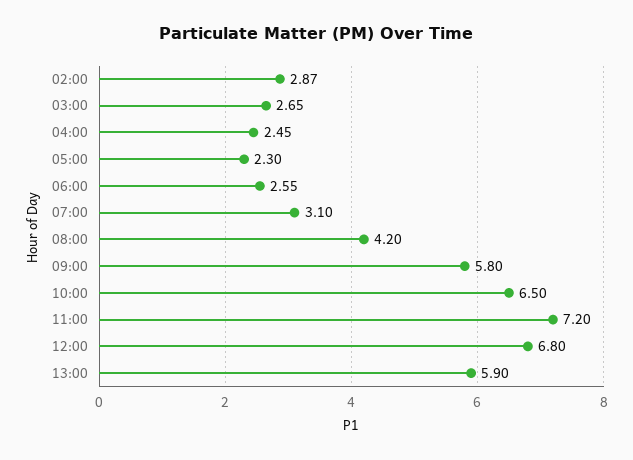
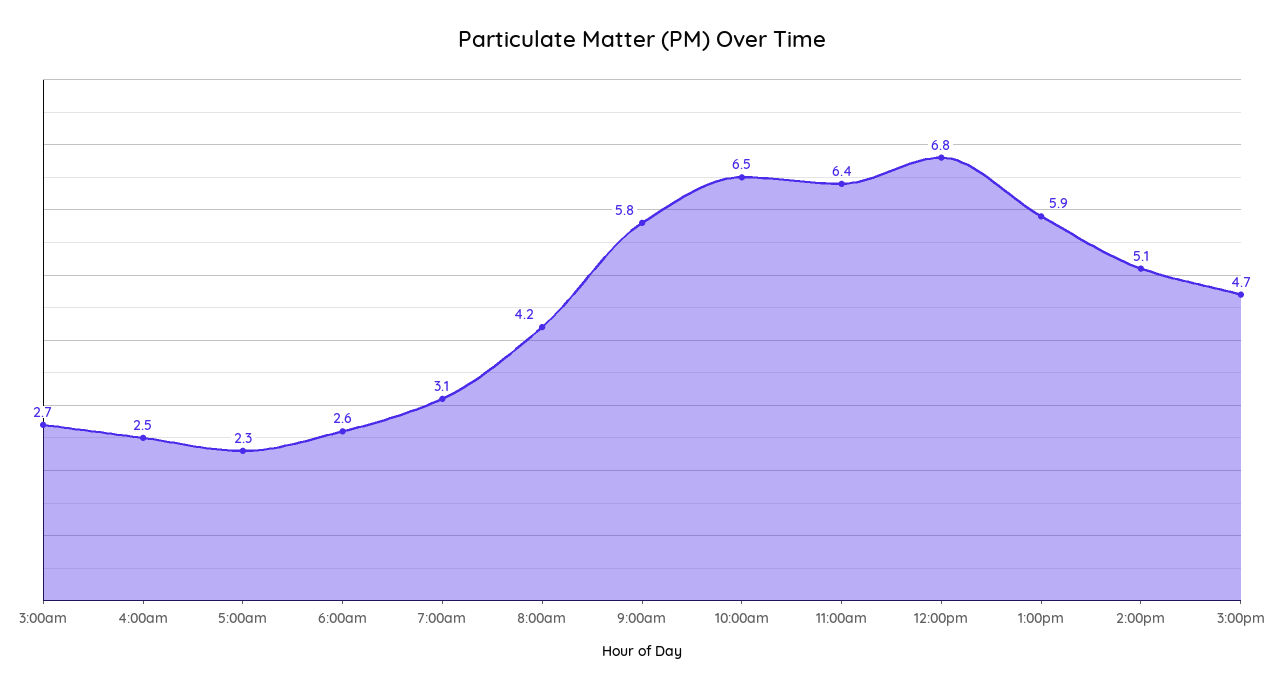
02:00: 2.87 -> none
11:00: 7.2 -> 6.4
2:00pm: none -> 5.1
3:00pm: none -> 4.7

